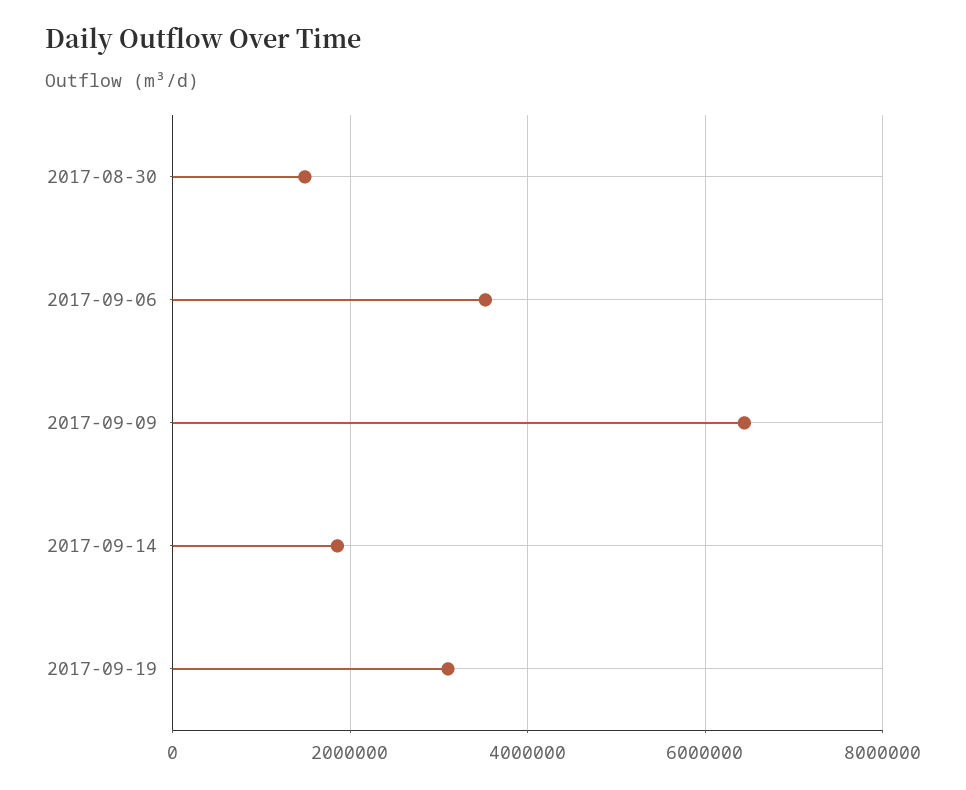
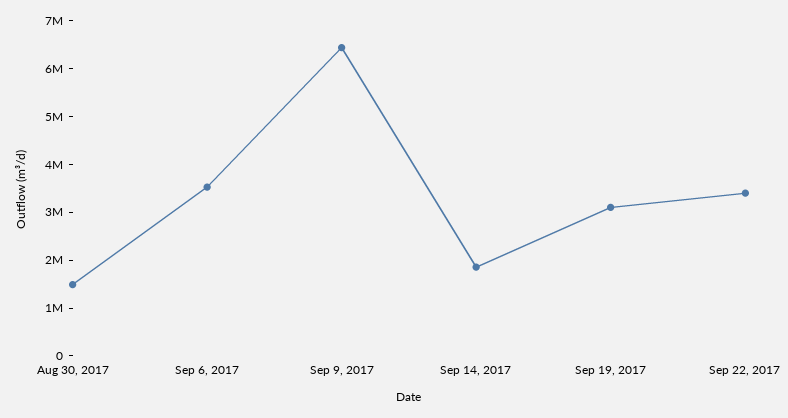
Sep 22, 2017: none -> 3400000

